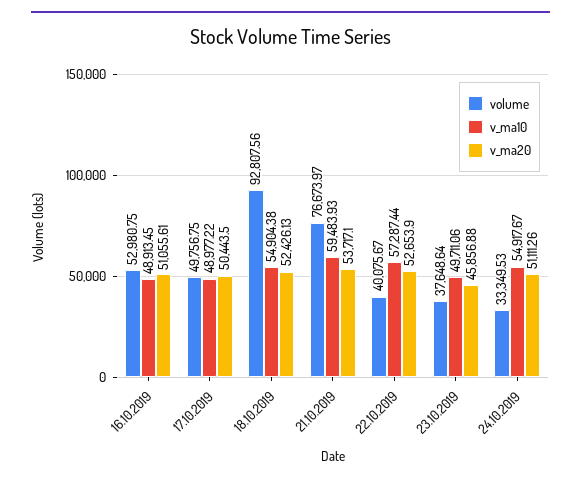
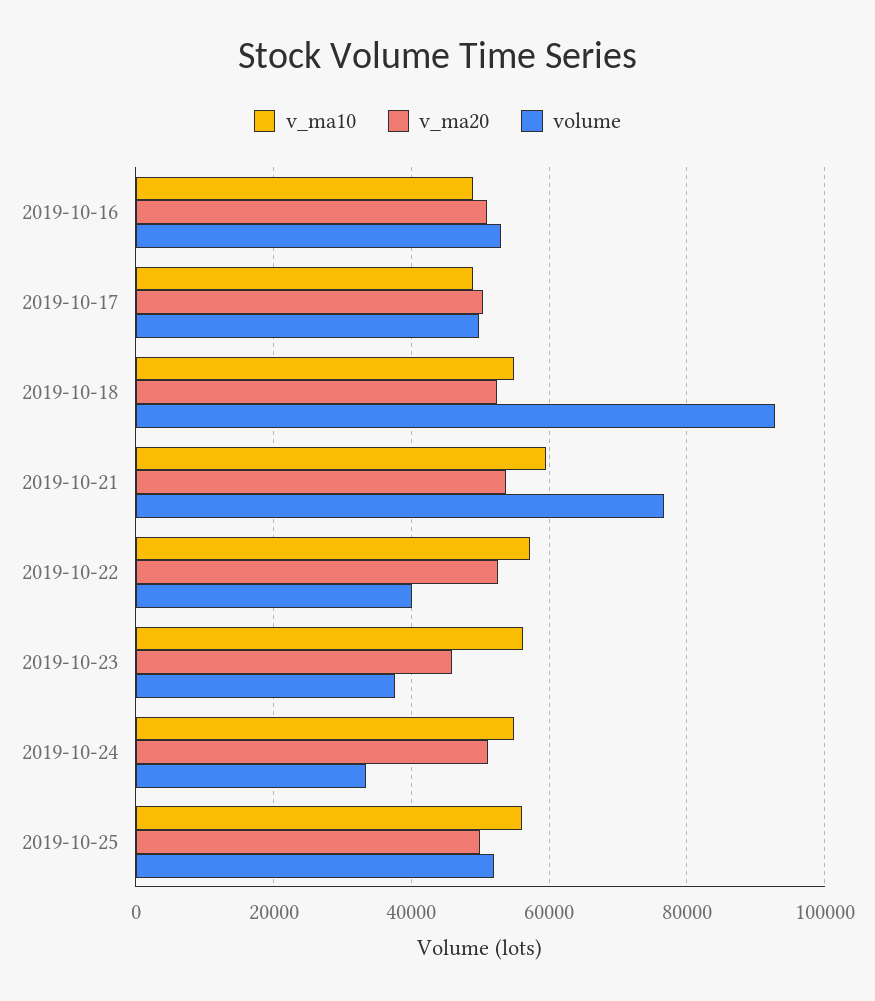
v_ma10, 23.10.2019: 49711.06 -> 56000
v_ma10, 2019-10-25: none -> 56000
v_ma20, 2019-10-25: none -> 50000
volume, 2019-10-25: none -> 52000

